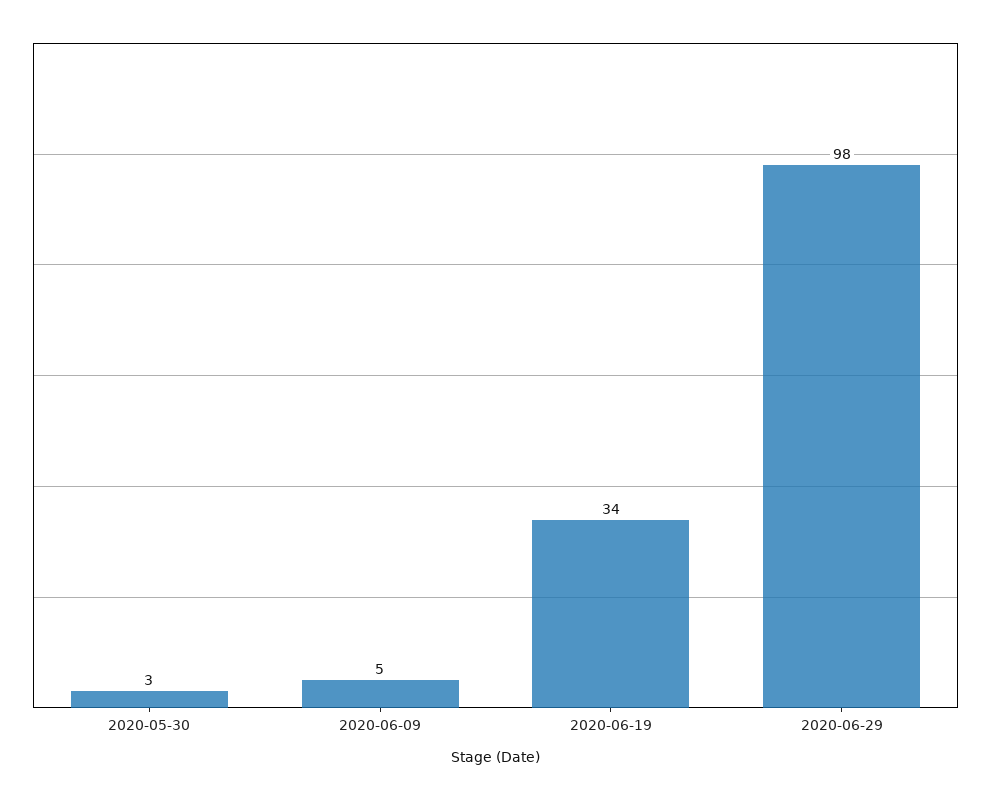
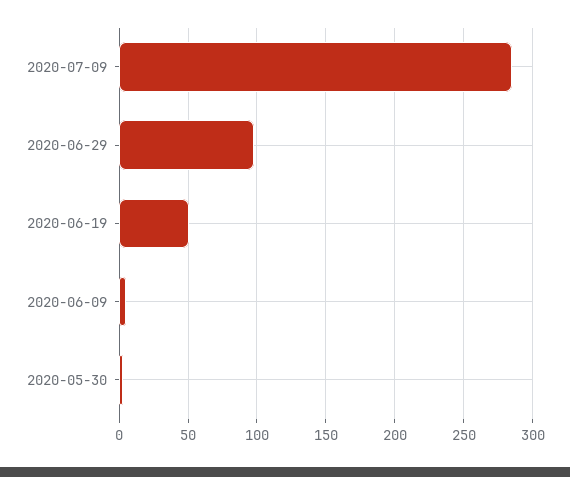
2020-06-19: 34 -> 50
2020-07-09: none -> 285

